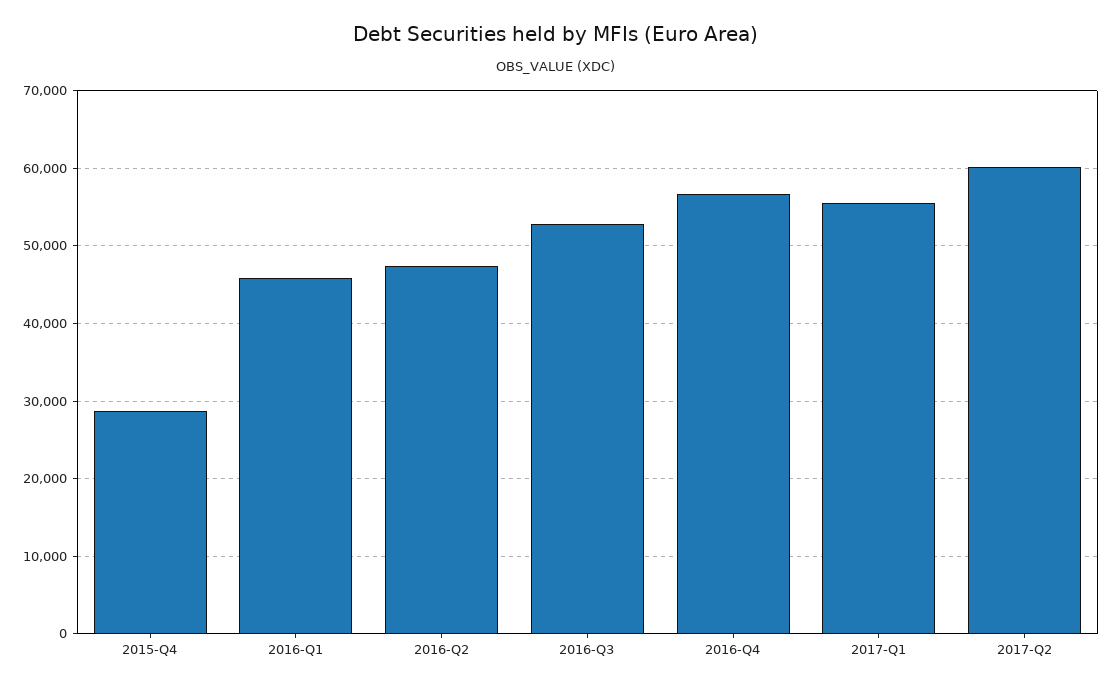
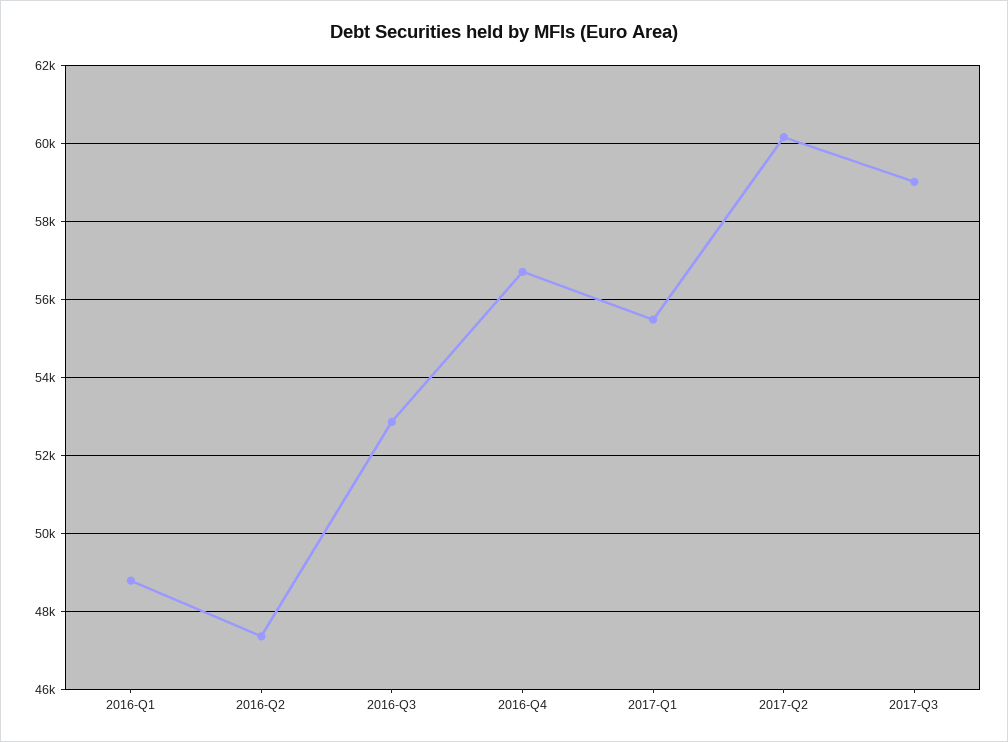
2015-Q4: 29000 -> none
2016-Q1: 46000 -> 48800
2017-Q3: none -> 59000

